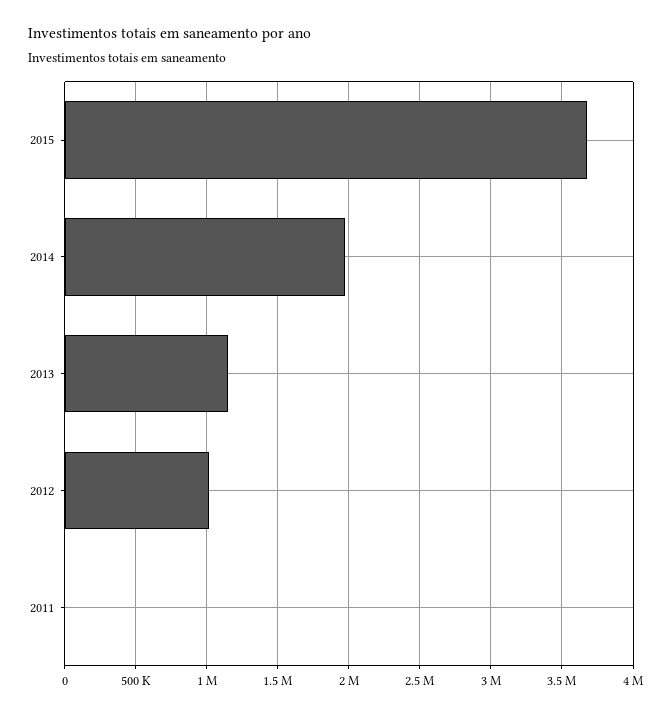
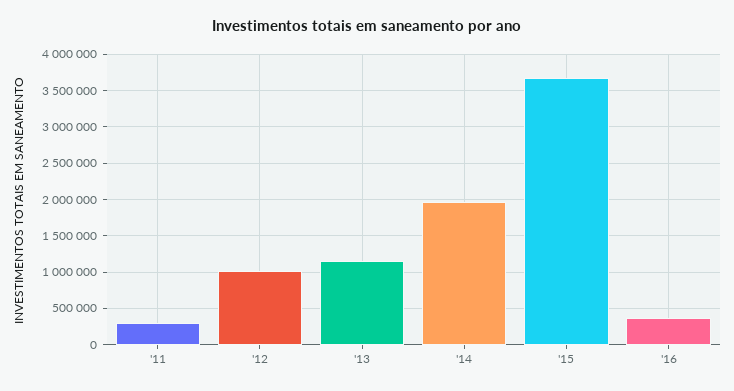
2011: 0 -> 300000
'16: none -> 400000

